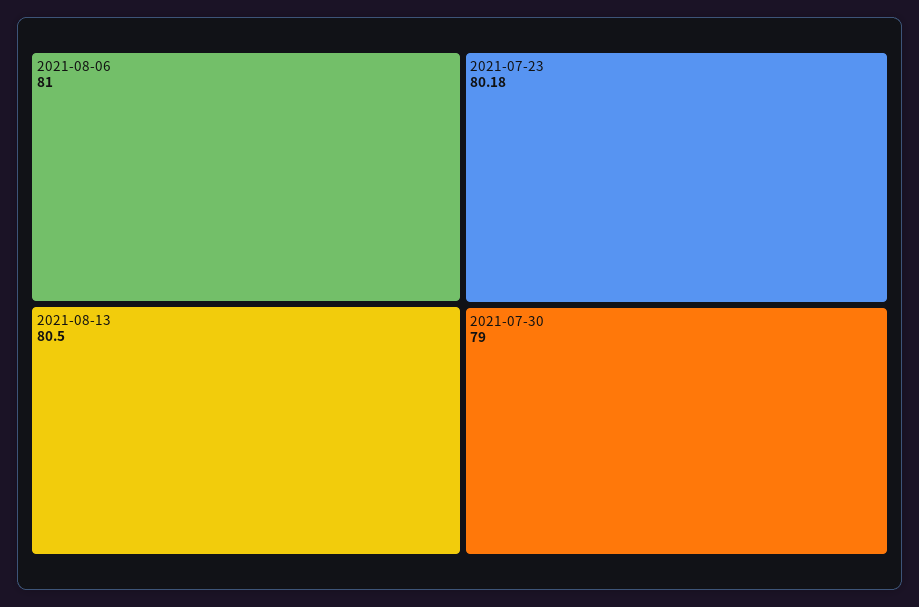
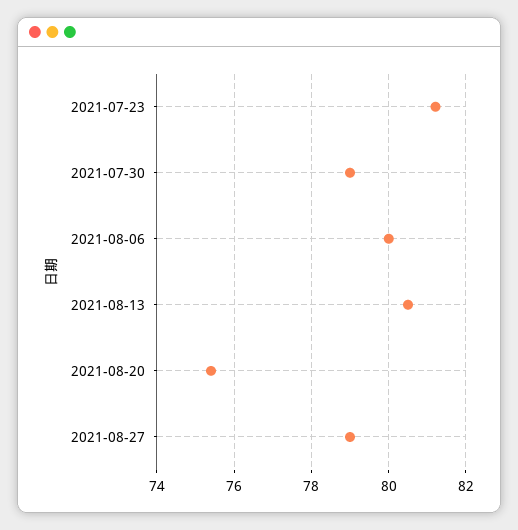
2021-08-06: 81 -> 80
2021-07-23: 80.18 -> 81.2
2021-08-20: none -> 75.4
2021-08-27: none -> 79

